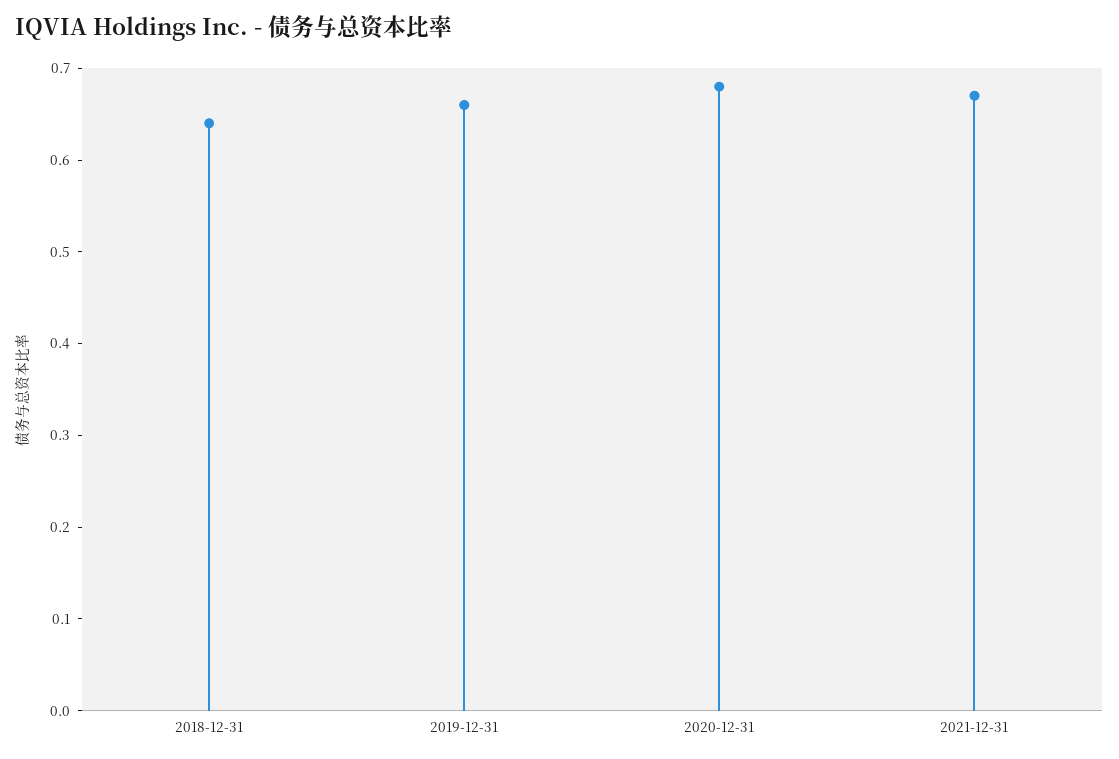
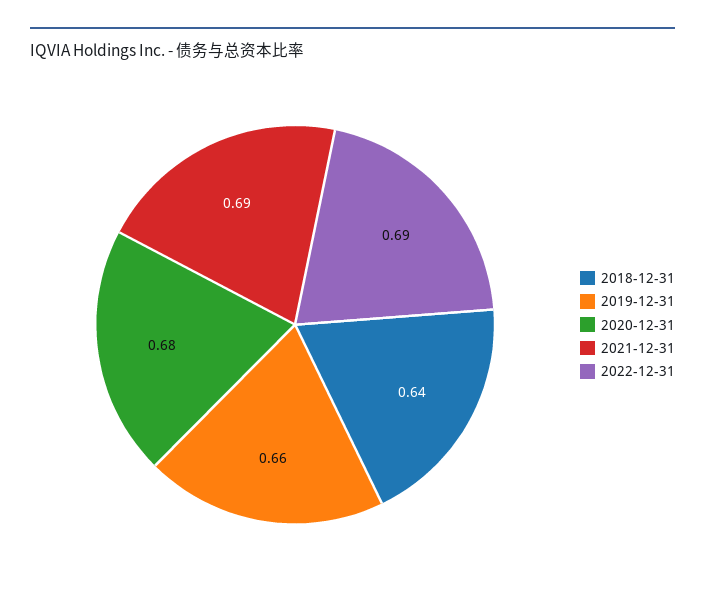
2021-12-31: 0.67 -> 0.69
2022-12-31: none -> 0.69

